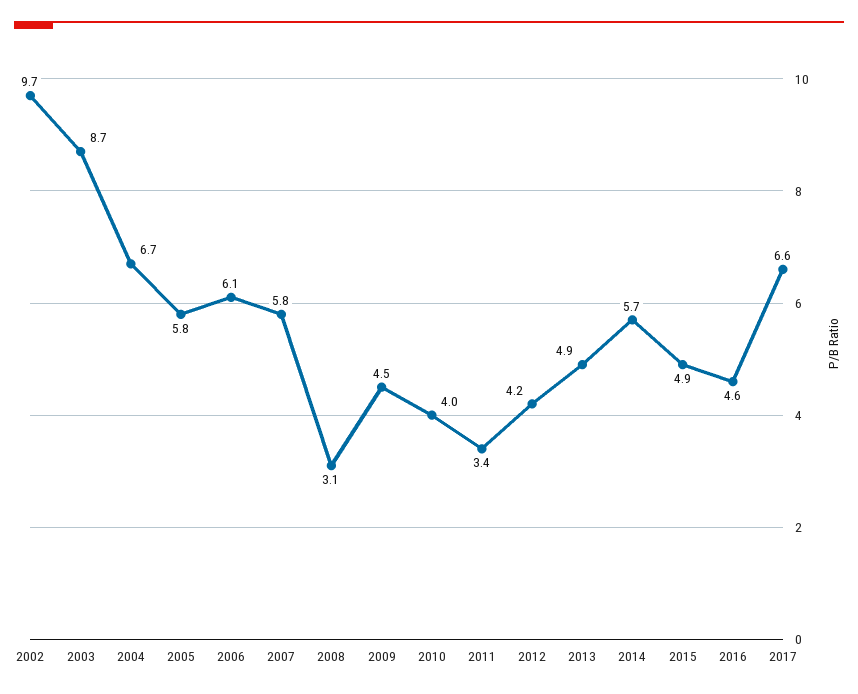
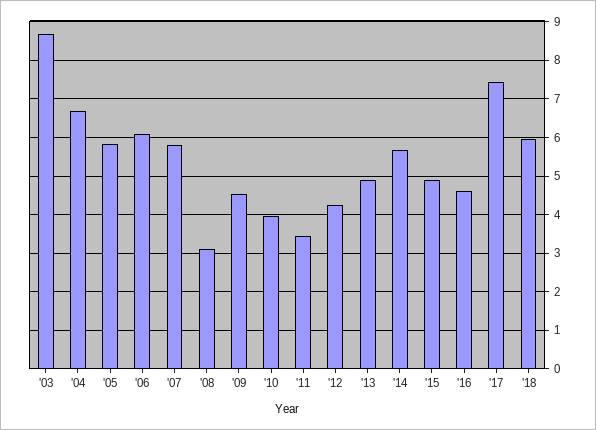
2002: 9.7 -> none
2017: 6.6 -> 7.4
'18: none -> 6

